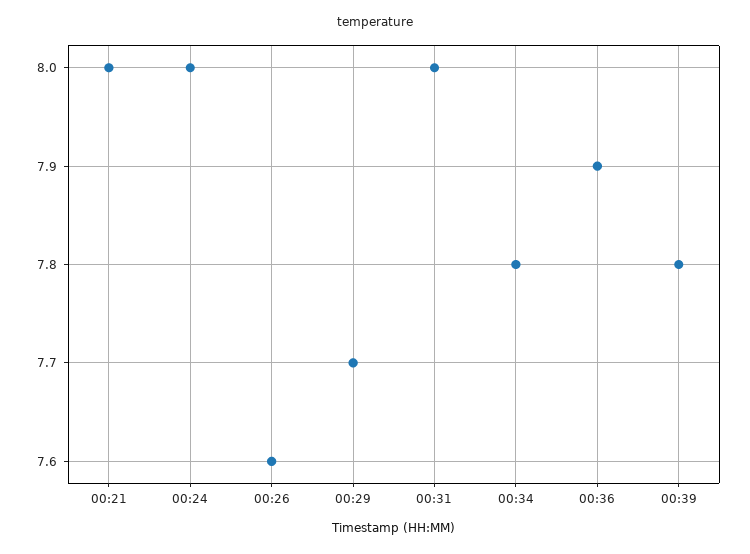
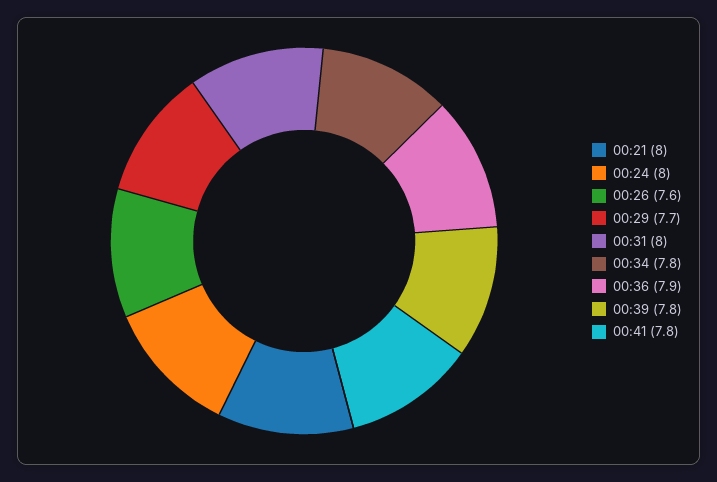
00:41: none -> 7.8

